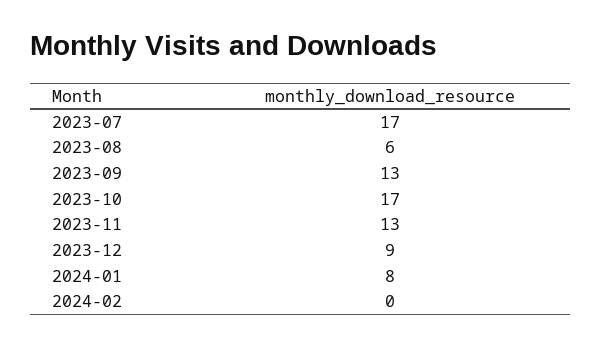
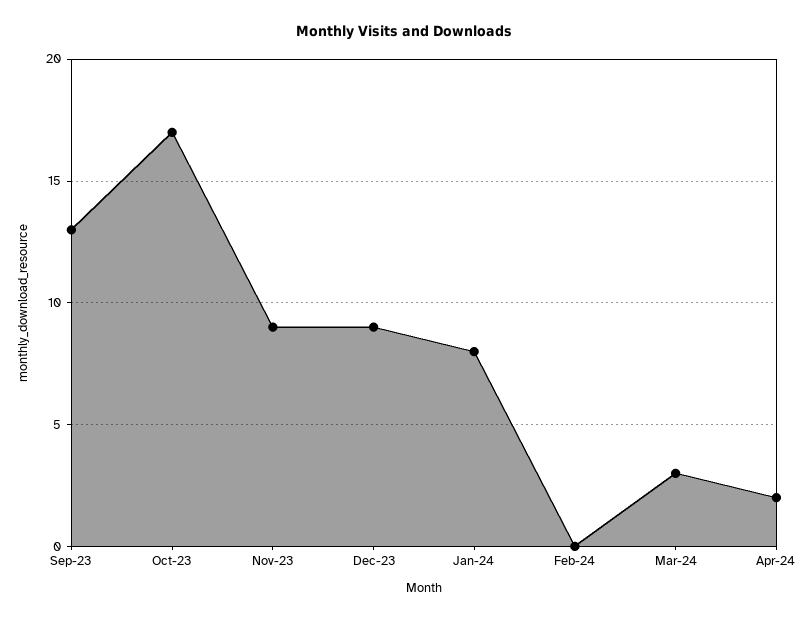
2023-07: 17 -> none
2023-08: 6 -> none
2023-11: 13 -> 9
Mar-24: none -> 3
Apr-24: none -> 2

